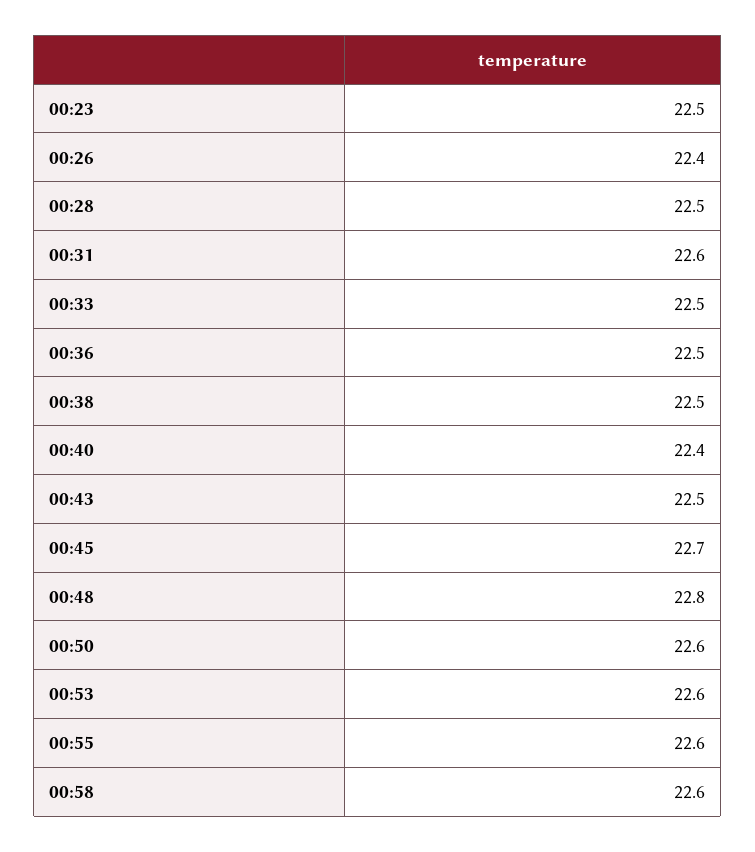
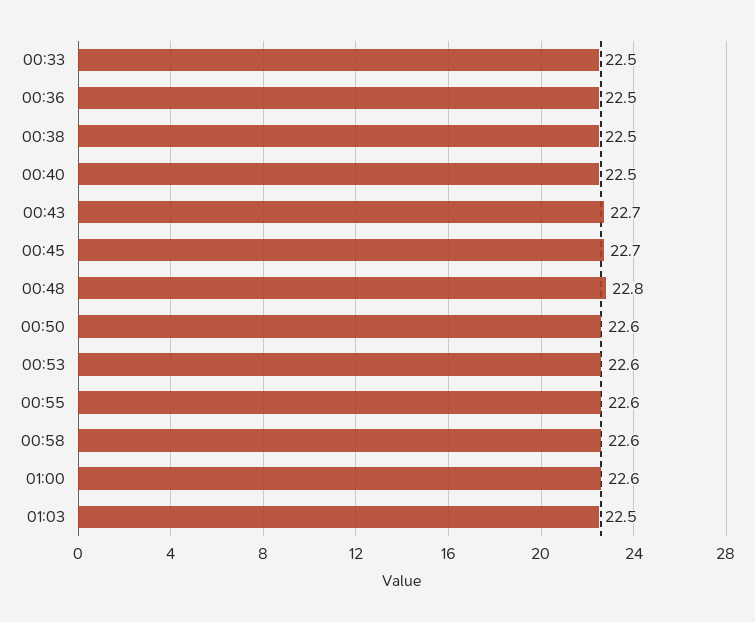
00:23: 22.5 -> none
00:26: 22.4 -> none
00:28: 22.5 -> none
00:31: 22.6 -> none
00:40: 22.4 -> 22.5
00:43: 22.5 -> 22.7
01:00: none -> 22.6
01:03: none -> 22.5

